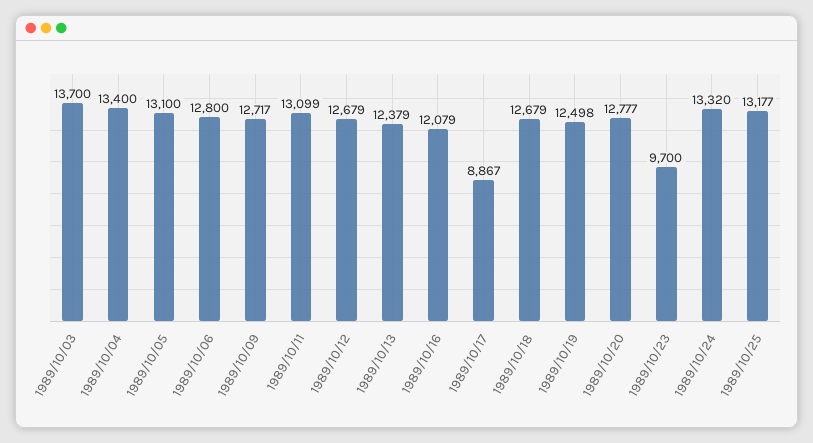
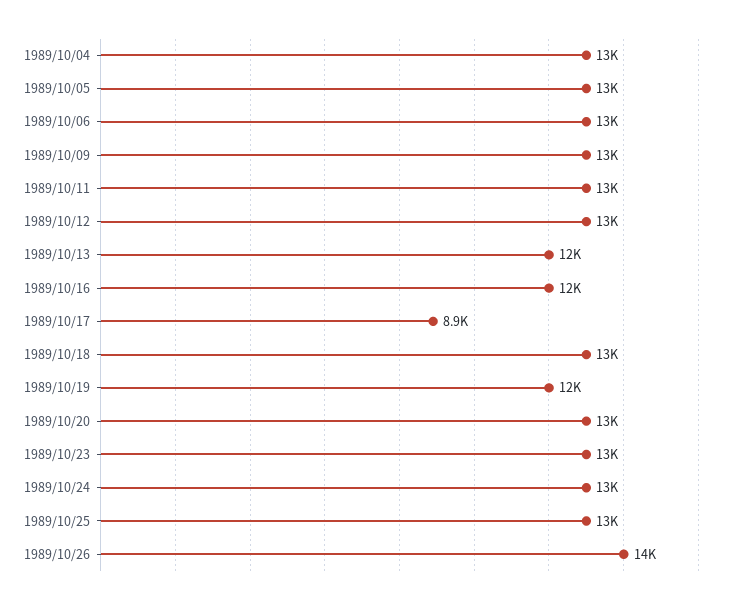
1989/10/03: 13700 -> none
1989/10/23: 9700 -> 13000
1989/10/26: none -> 14000

